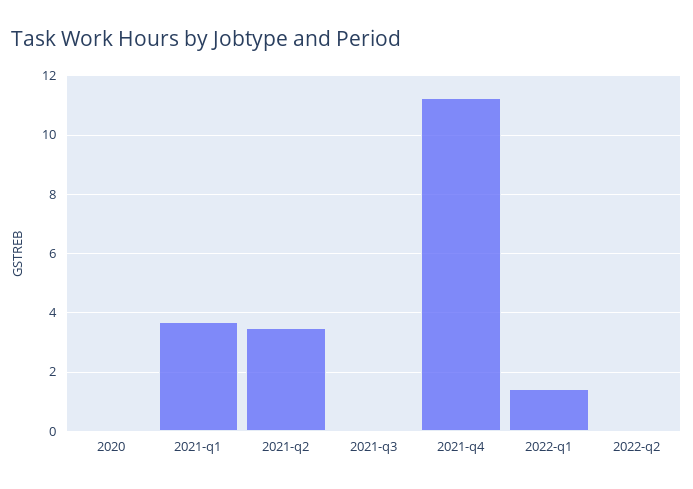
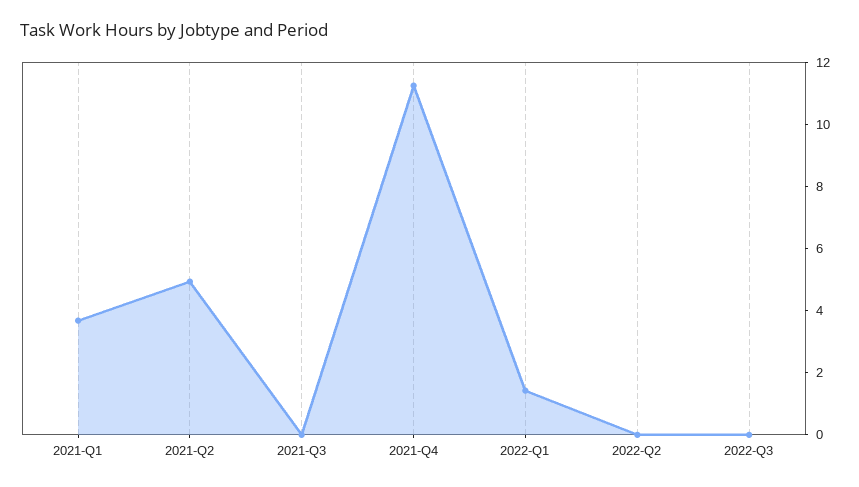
2020: 0 -> none
2021-q2: 3.5 -> 5
2022-Q3: none -> 0

